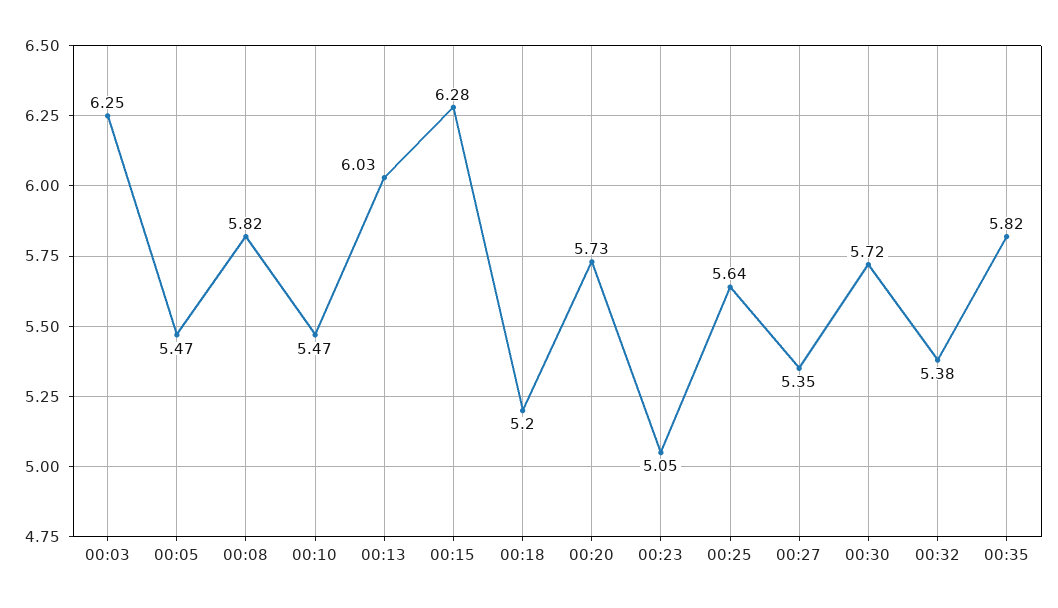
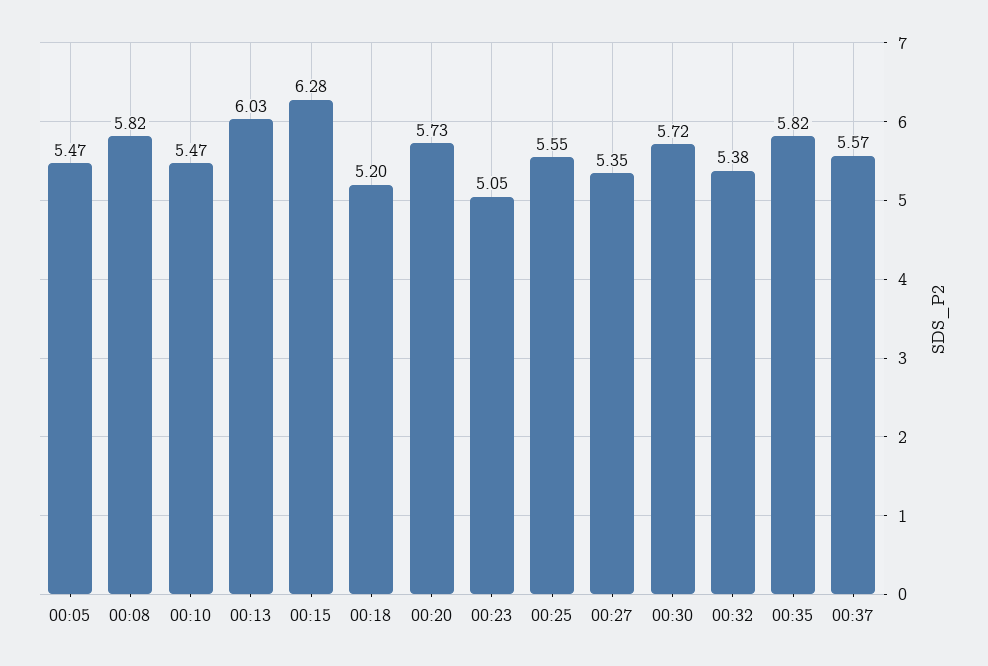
00:03: 6.25 -> none
00:25: 5.64 -> 5.55
00:37: none -> 5.57

